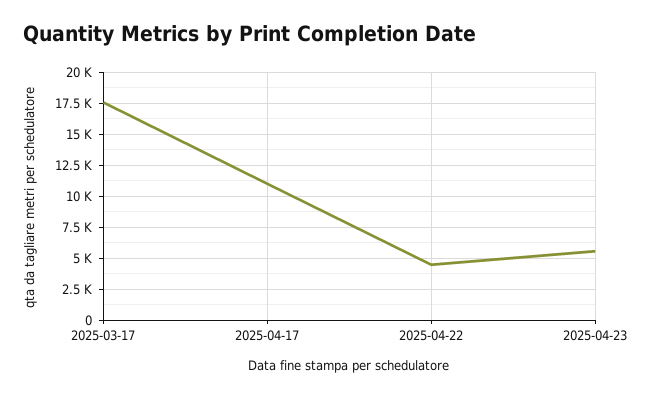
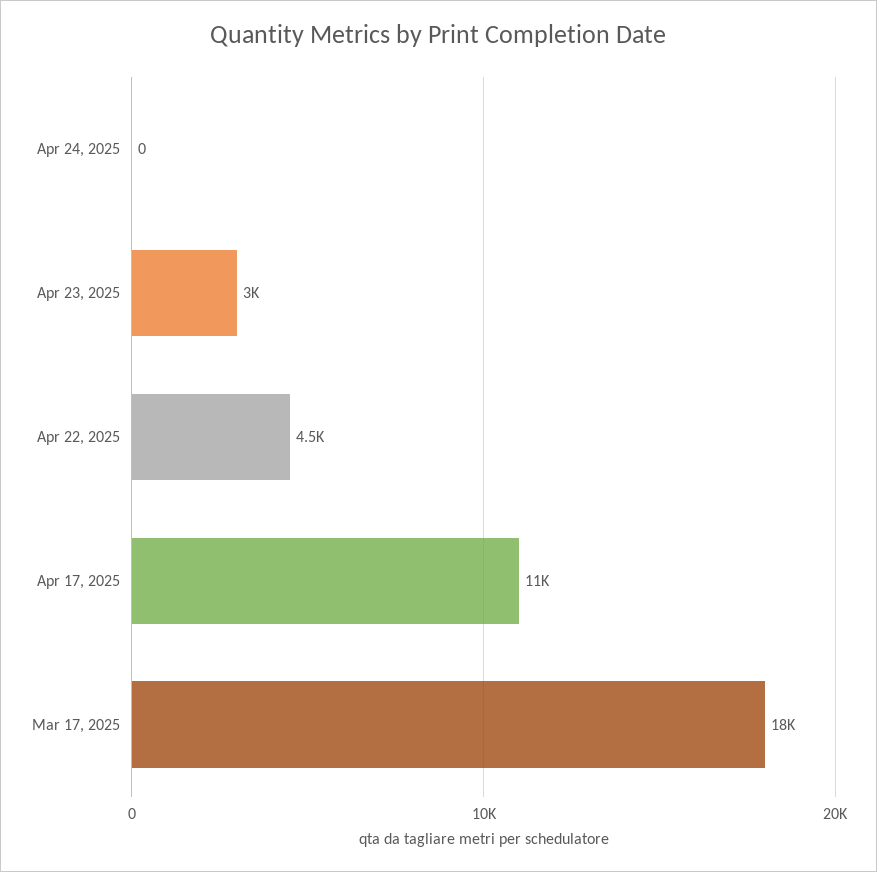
2025-04-23: 5500 -> 3000
Apr 24, 2025: none -> 0

